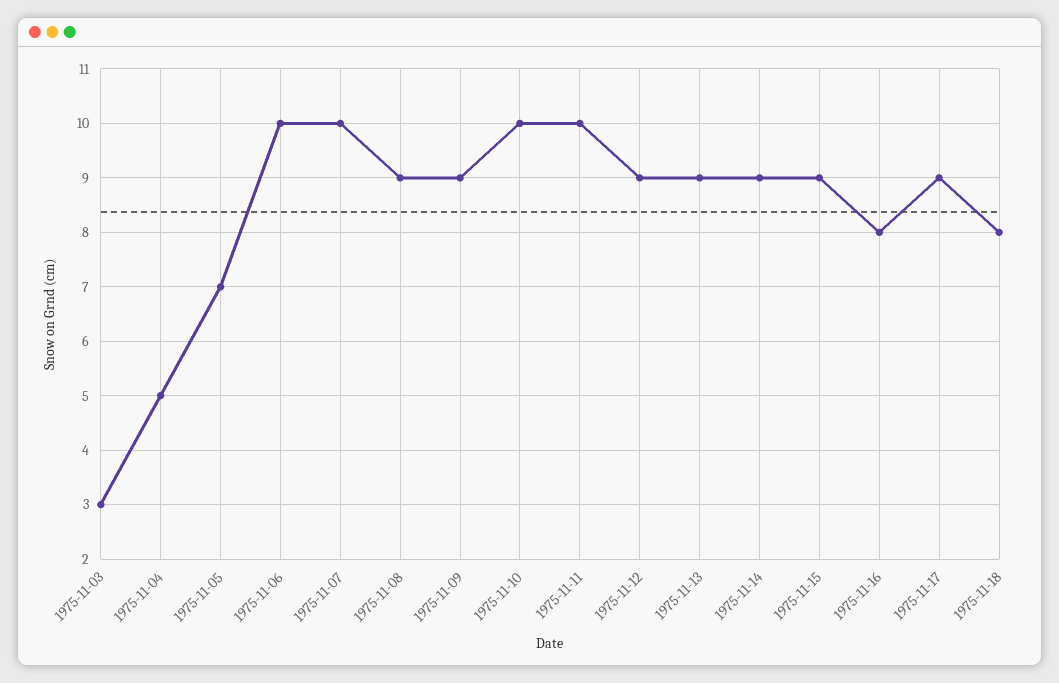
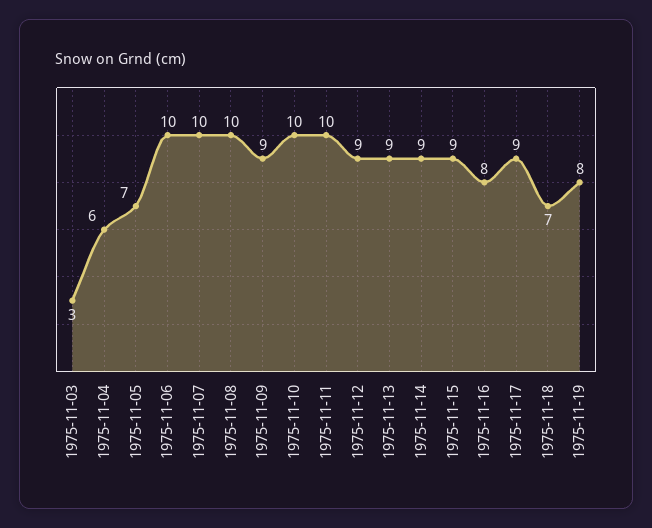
1975-11-04: 5 -> 6
1975-11-08: 9 -> 10
1975-11-18: 8 -> 7
1975-11-19: none -> 8

